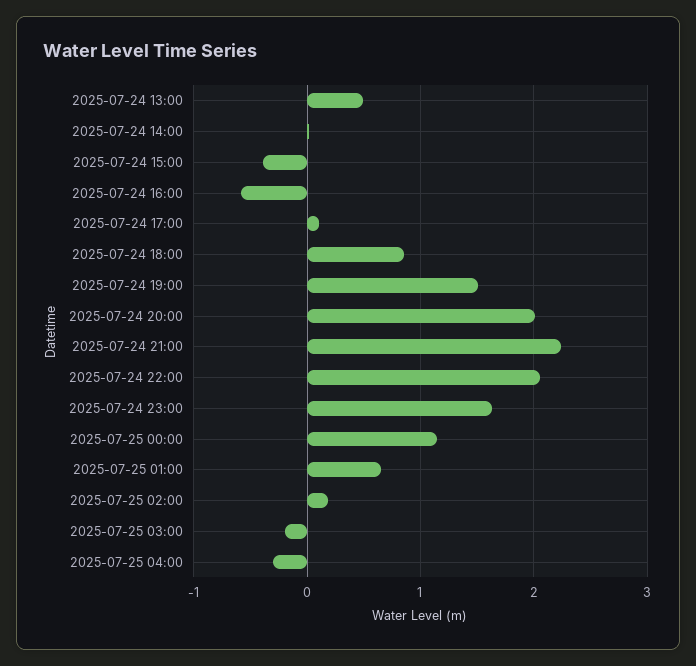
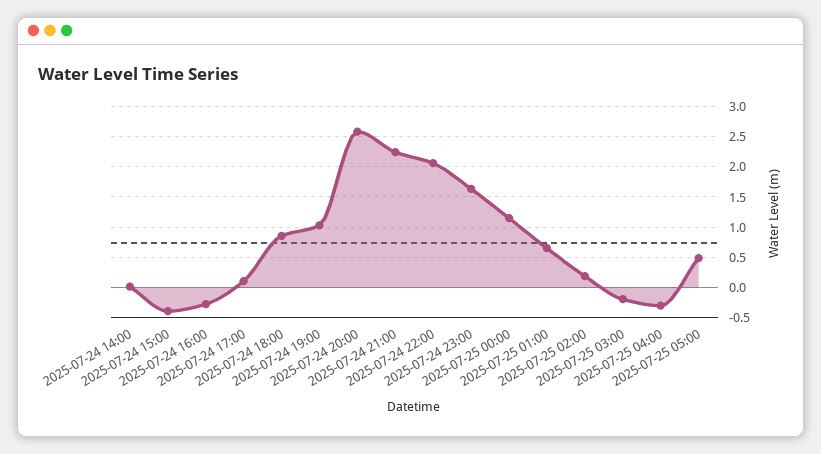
2025-07-24 13:00: 0.5 -> none
2025-07-24 16:00: -0.6 -> -0.3
2025-07-24 19:00: 1.5 -> 1
2025-07-24 20:00: 2 -> 2.6
2025-07-25 05:00: none -> 0.5

